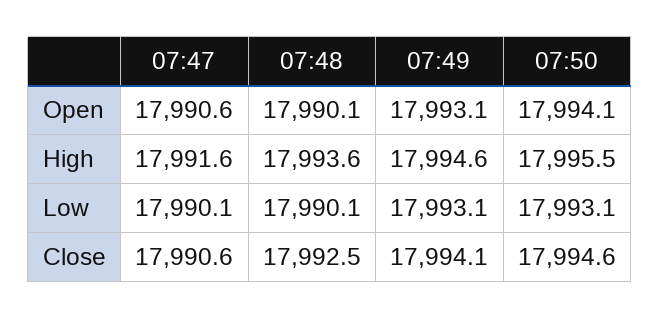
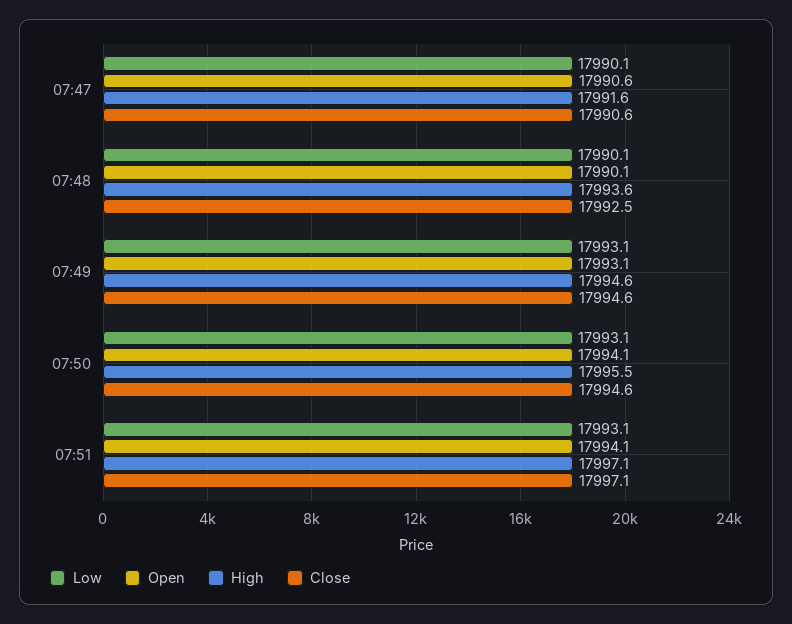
Close, 07:49: 17994.1 -> 17994.6
Low, 07:51: none -> 17993.1
Open, 07:51: none -> 17994.1
High, 07:51: none -> 17997.1
Close, 07:51: none -> 17997.1

